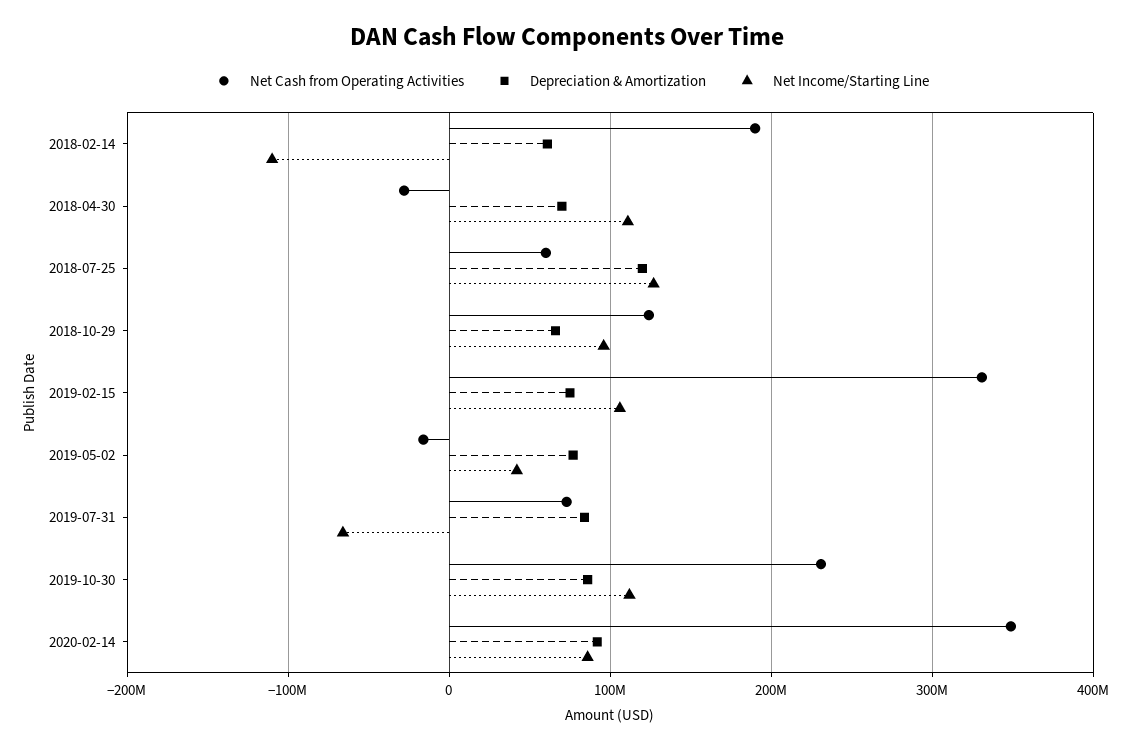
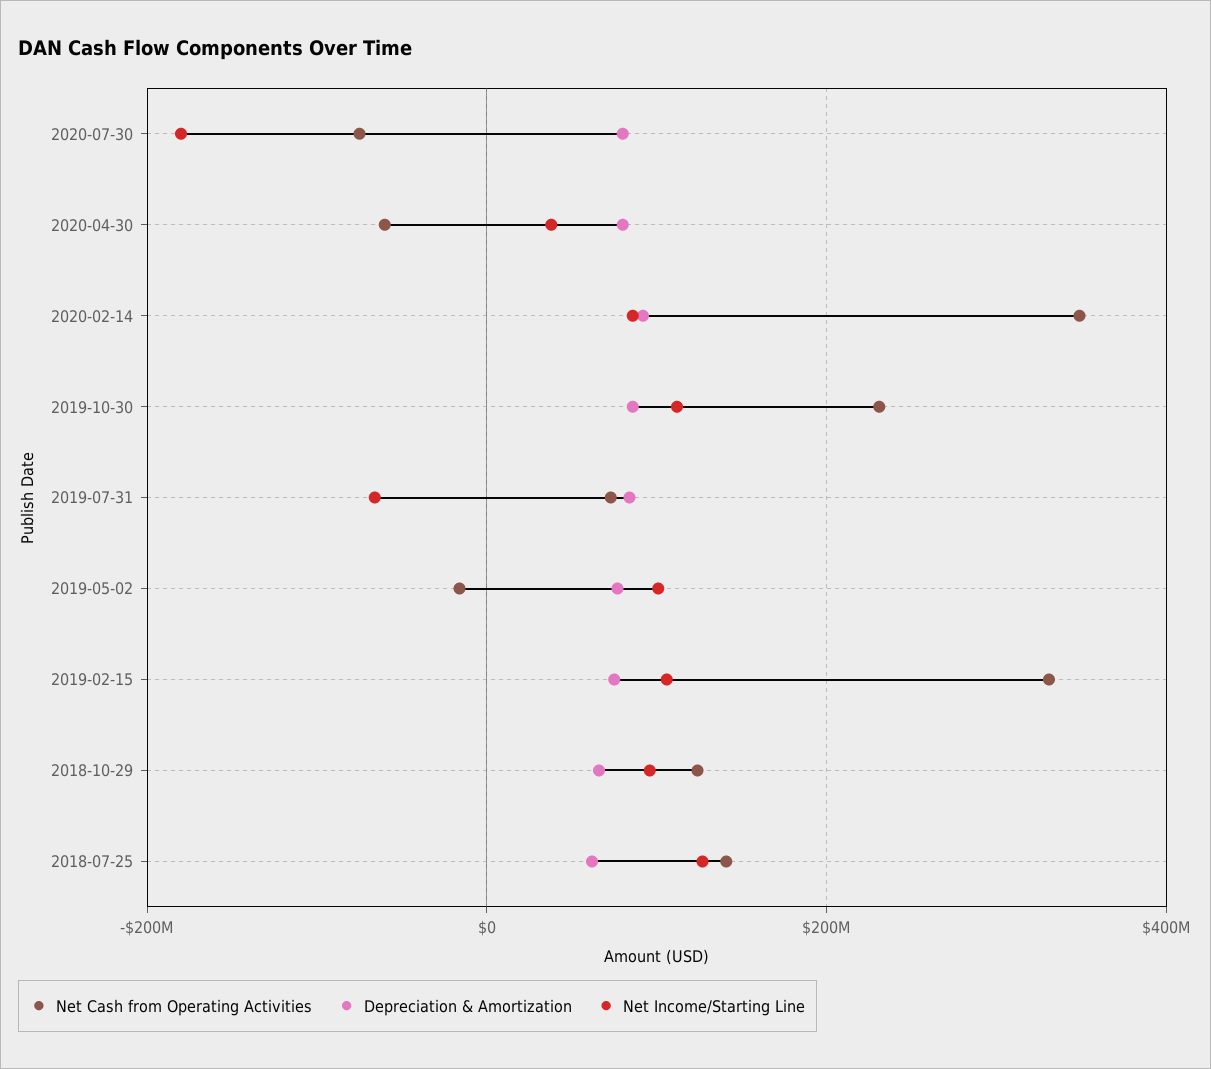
Net Cash from Operating Activities, 2018-02-14: 190000000 -> none
Depreciation & Amortization, 2018-02-14: 60000000 -> none
Net Income/Starting Line, 2018-02-14: -110000000 -> none
Net Cash from Operating Activities, 2018-04-30: -30000000 -> none
Depreciation & Amortization, 2018-04-30: 70000000 -> none
Net Income/Starting Line, 2018-04-30: 110000000 -> none
Net Cash from Operating Activities, 2018-07-25: 60000000 -> 140000000
Depreciation & Amortization, 2018-07-25: 120000000 -> 60000000
Net Income/Starting Line, 2019-05-02: 40000000 -> 100000000
Net Cash from Operating Activities, 2020-07-30: none -> -80000000
Depreciation & Amortization, 2020-07-30: none -> 80000000
Net Income/Starting Line, 2020-07-30: none -> -180000000
Net Cash from Operating Activities, 2020-04-30: none -> -60000000
Depreciation & Amortization, 2020-04-30: none -> 80000000
Net Income/Starting Line, 2020-04-30: none -> 40000000

